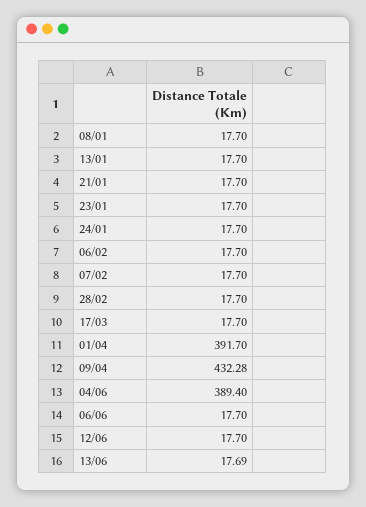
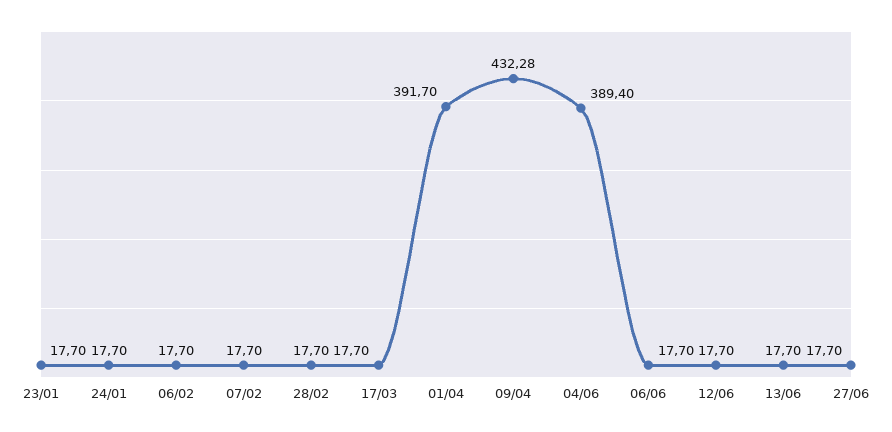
08/01: 17.7 -> none
13/01: 17.7 -> none
21/01: 17.7 -> none
13/06: 17.69 -> 17.7
27/06: none -> 17.7

